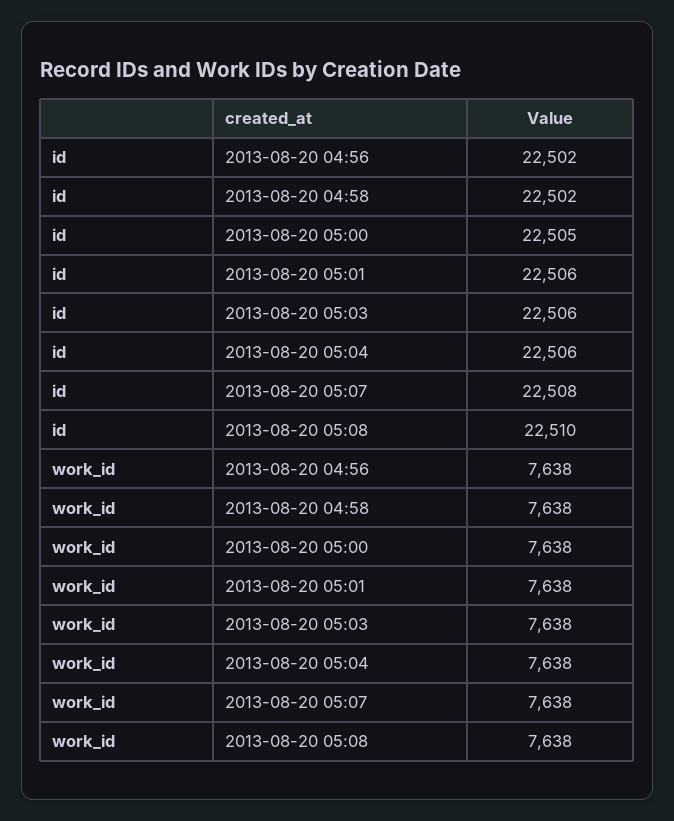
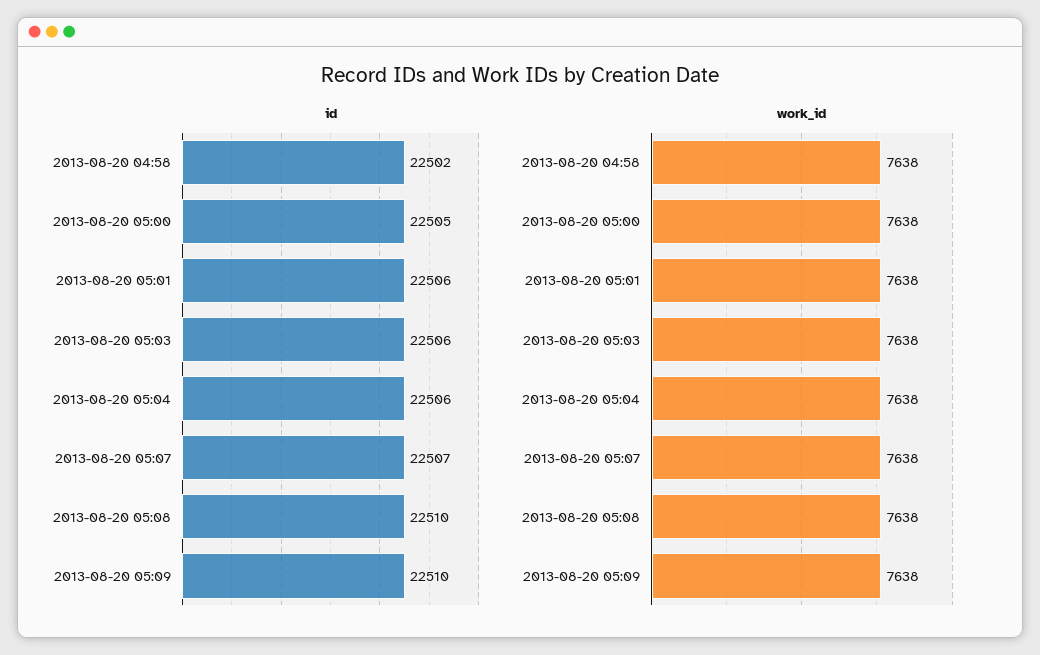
id, 2013-08-20 04:56: 22502 -> none
id, 2013-08-20 05:07: 22508 -> 22507
work_id, 2013-08-20 04:56: 7638 -> none
id, 2013-08-20 05:09: none -> 22510
work_id, 2013-08-20 05:09: none -> 7638

